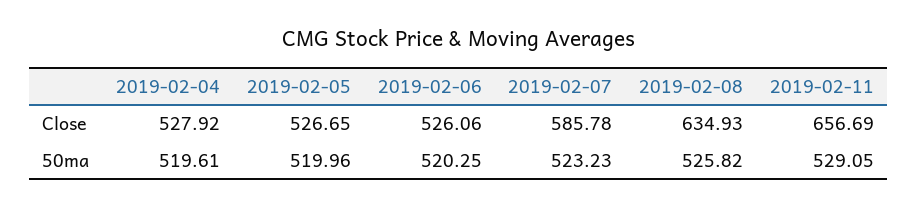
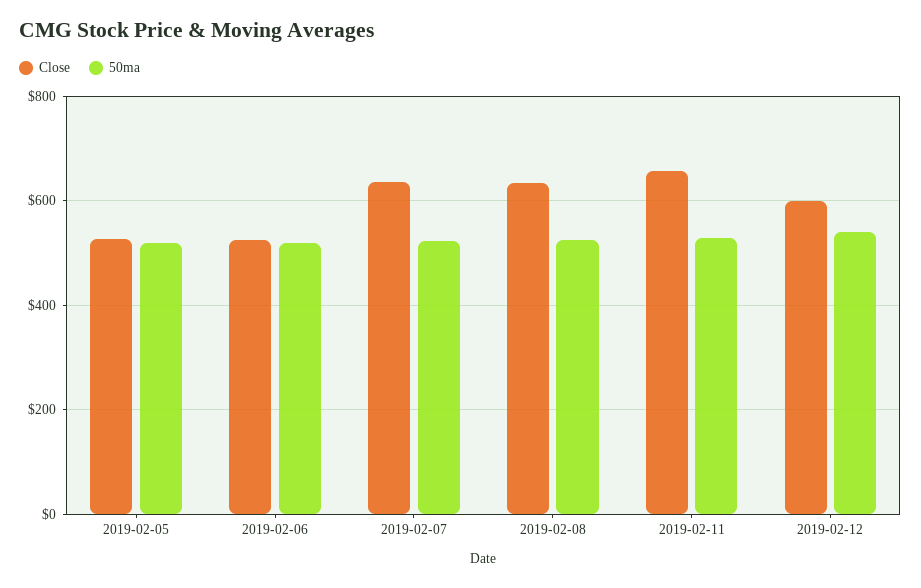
Close, 2019-02-04: 527.92 -> none
Close, 2019-02-07: 585.78 -> 640
50ma, 2019-02-04: 519.61 -> none
Close, 2019-02-12: none -> 600
50ma, 2019-02-12: none -> 540

